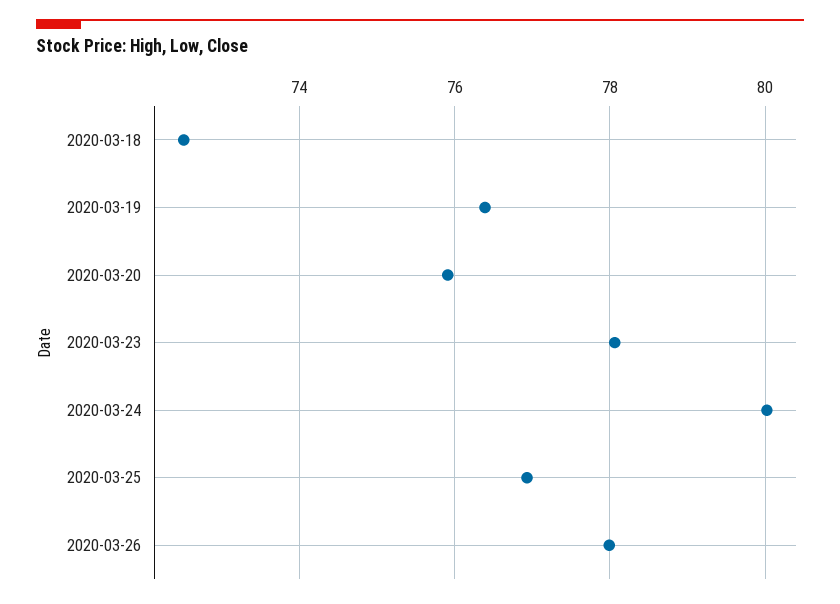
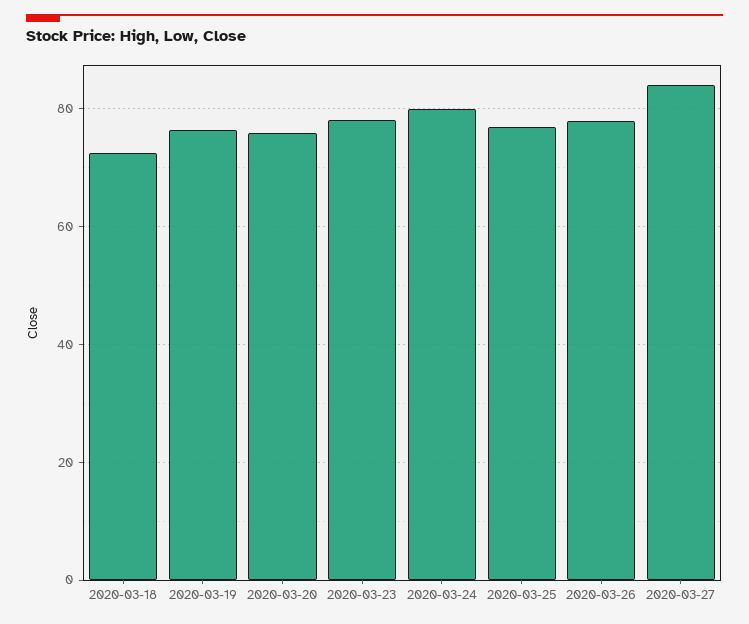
2020-03-27: none -> 84

